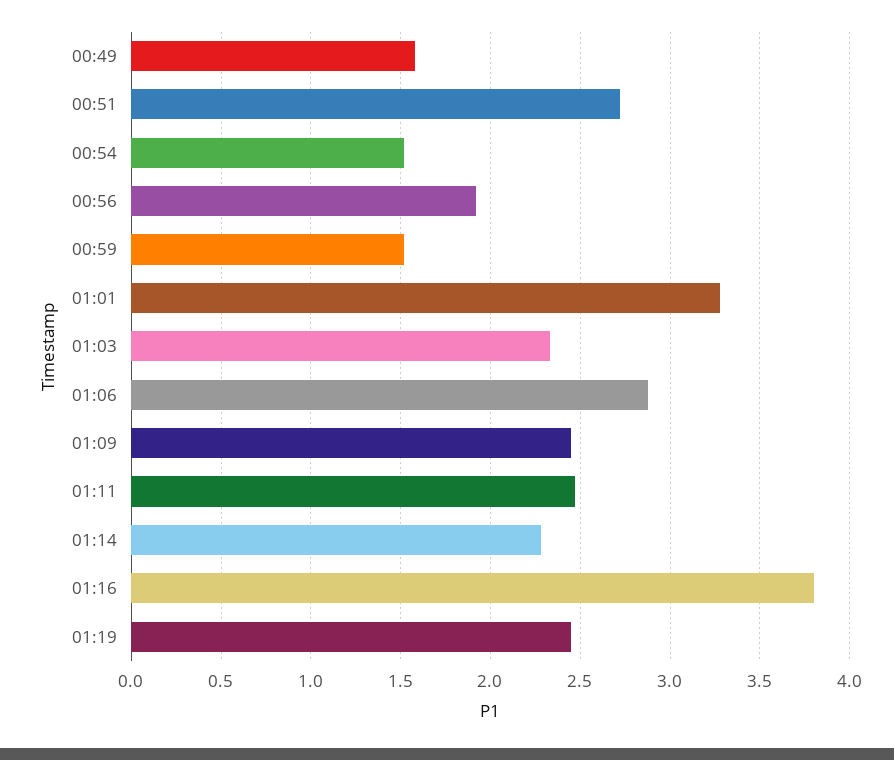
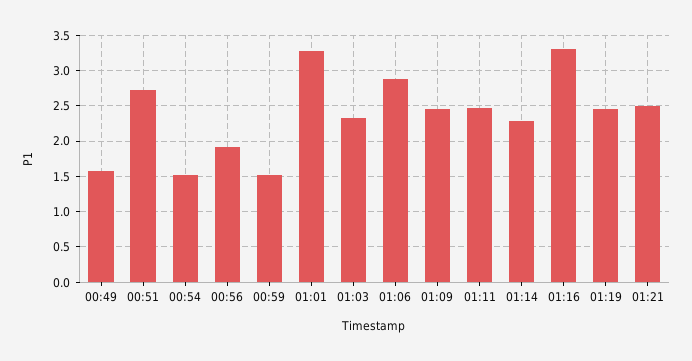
01:16: 3.8 -> 3.3
01:21: none -> 2.5

